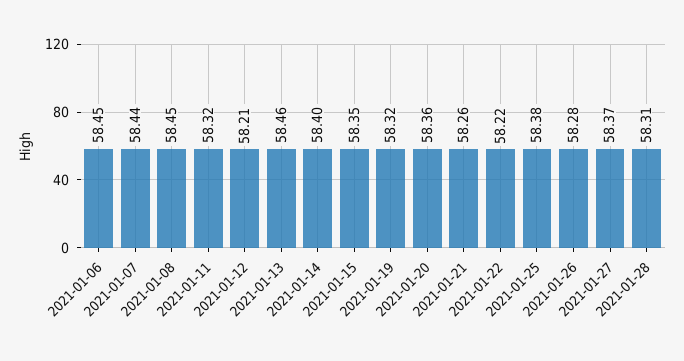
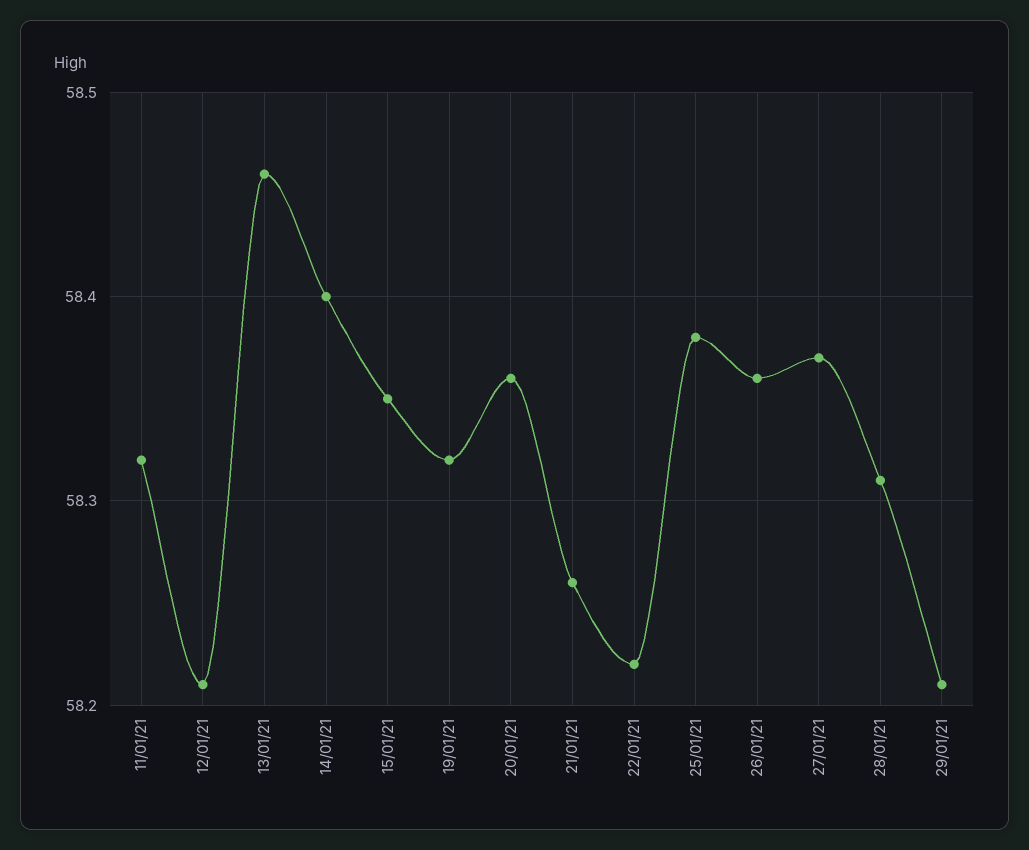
2021-01-06: 58.45 -> none
2021-01-07: 58.44 -> none
2021-01-08: 58.45 -> none
2021-01-26: 58.28 -> 58.36
29/01/21: none -> 58.21

